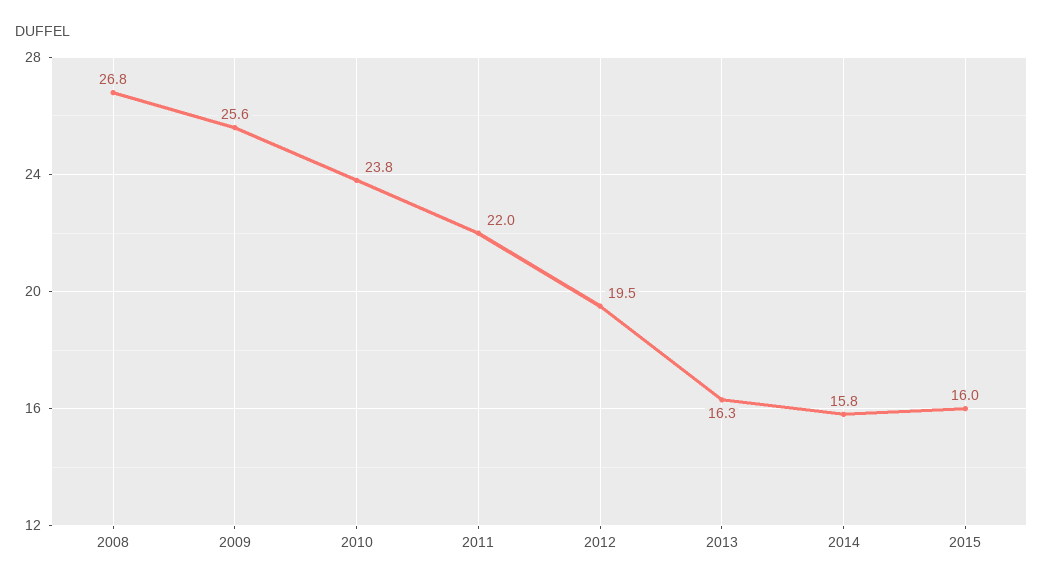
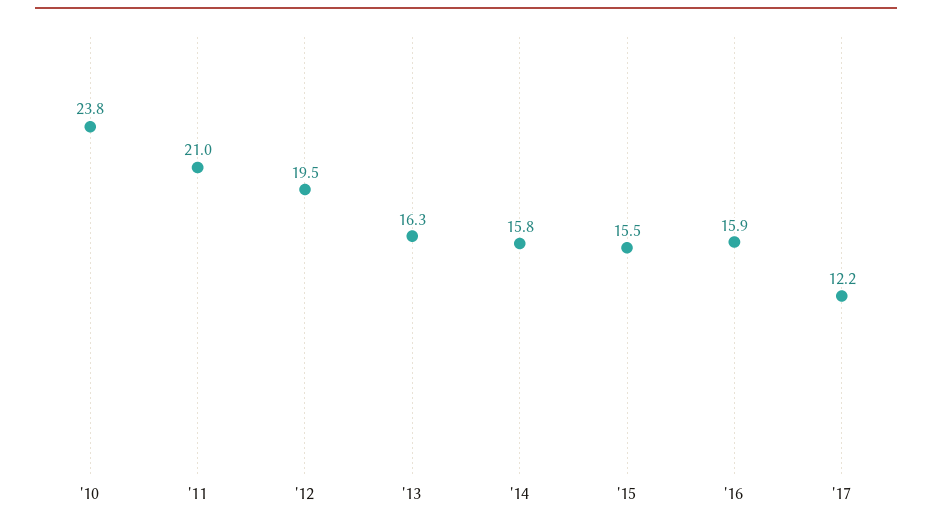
2008: 26.8 -> none
2009: 25.6 -> none
2011: 22 -> 21
2015: 16 -> 15.5
'16: none -> 15.9
'17: none -> 12.2

